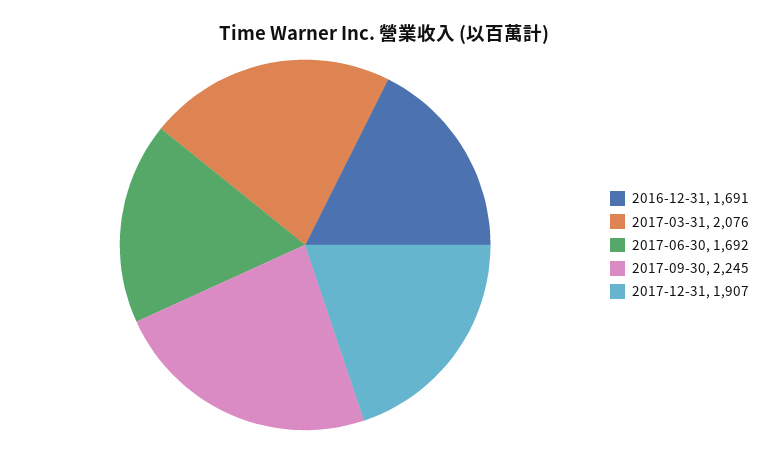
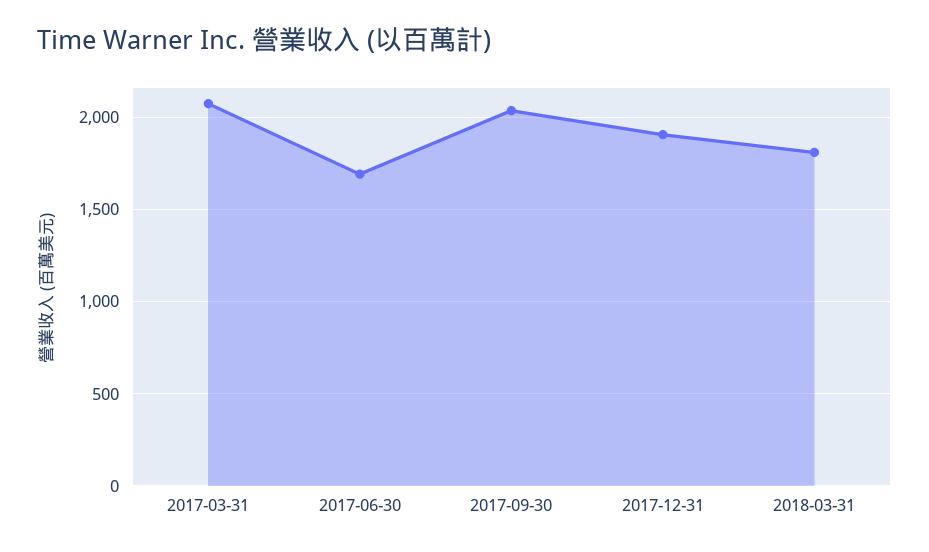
2016-12-31: 1691 -> none
2017-09-30: 2245 -> 2050
2018-03-31: none -> 1800

